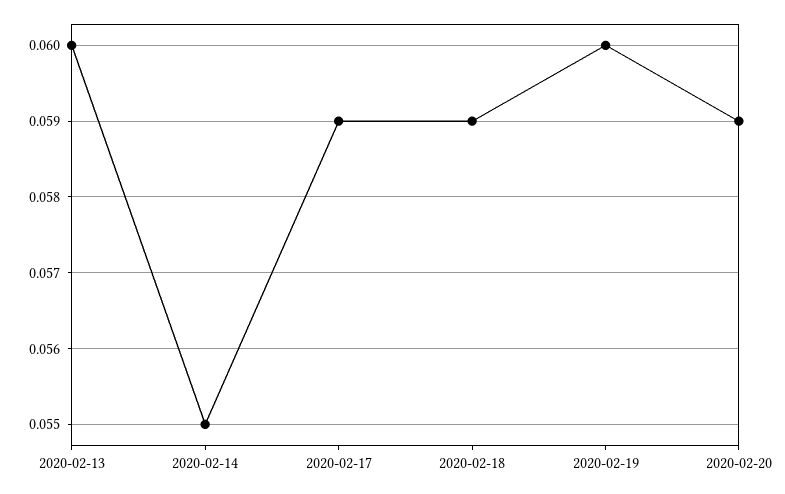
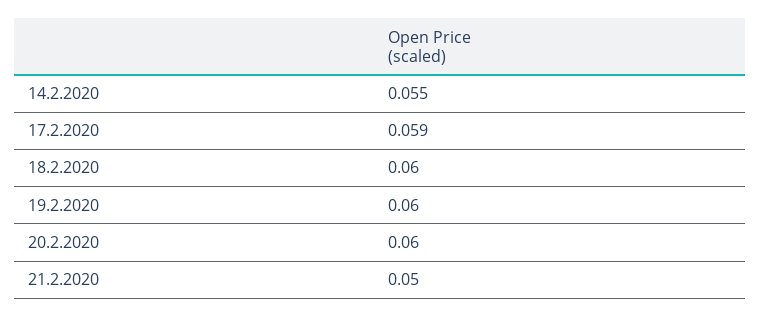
2020-02-13: 0.06 -> none
2020-02-18: 0.059 -> 0.06
2020-02-20: 0.059 -> 0.06
21.2.2020: none -> 0.05

